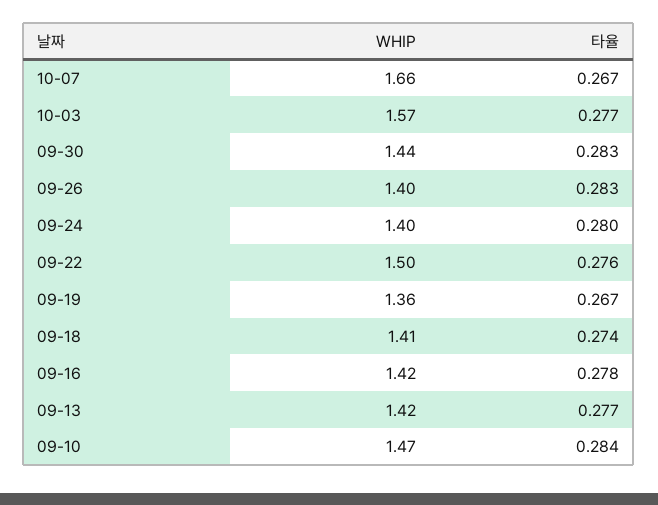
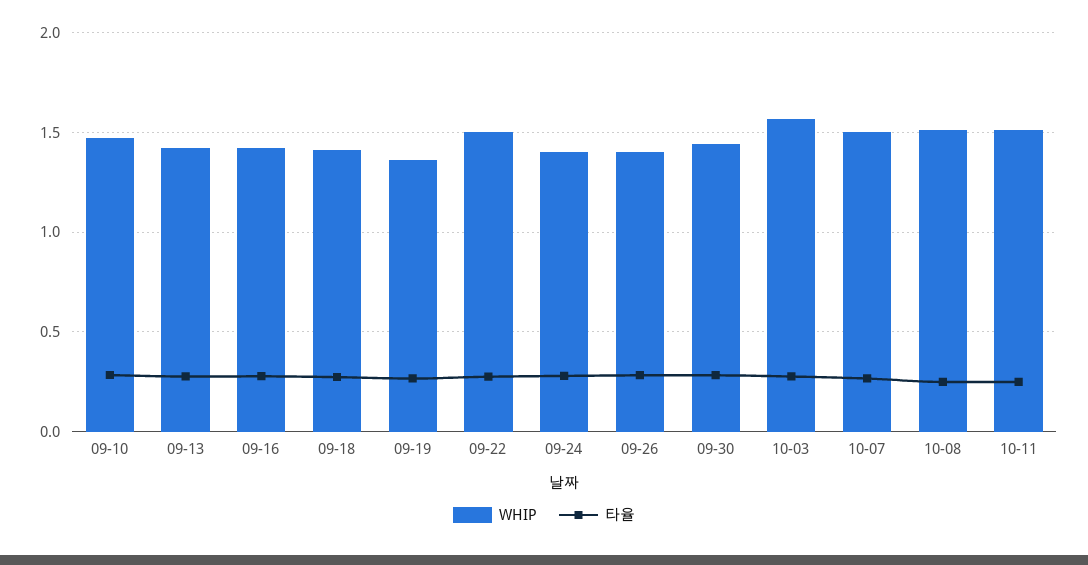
WHIP, 10-07: 1.66 -> 1.5
WHIP, 10-08: none -> 1.5
타율, 10-08: none -> 0.25
WHIP, 10-11: none -> 1.5
타율, 10-11: none -> 0.25

